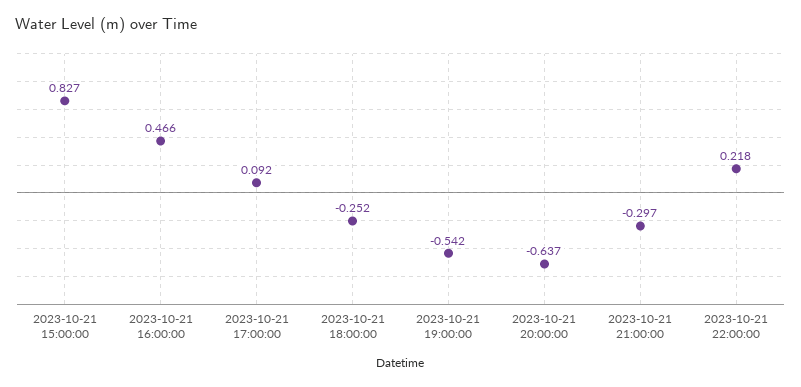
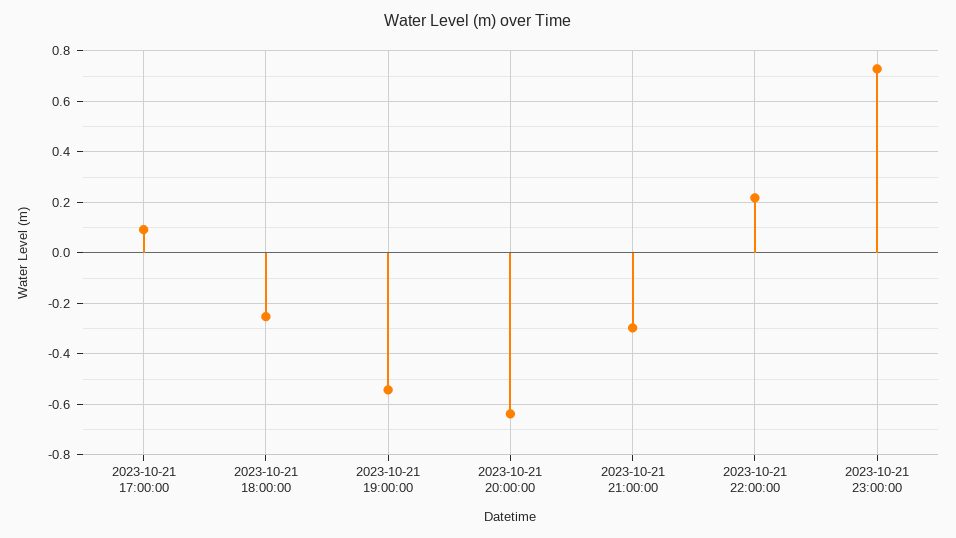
2023-10-21 15:00:00: 0.827 -> none
2023-10-21 16:00:00: 0.466 -> none
2023-10-21 23:00:00: none -> 0.725

